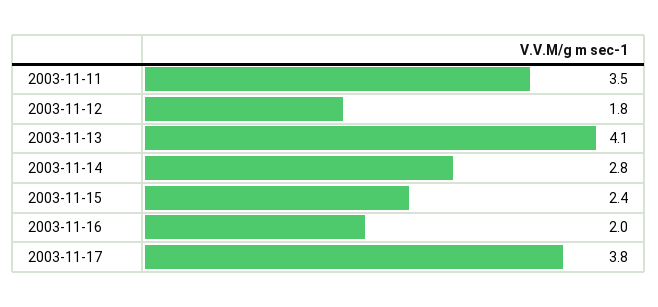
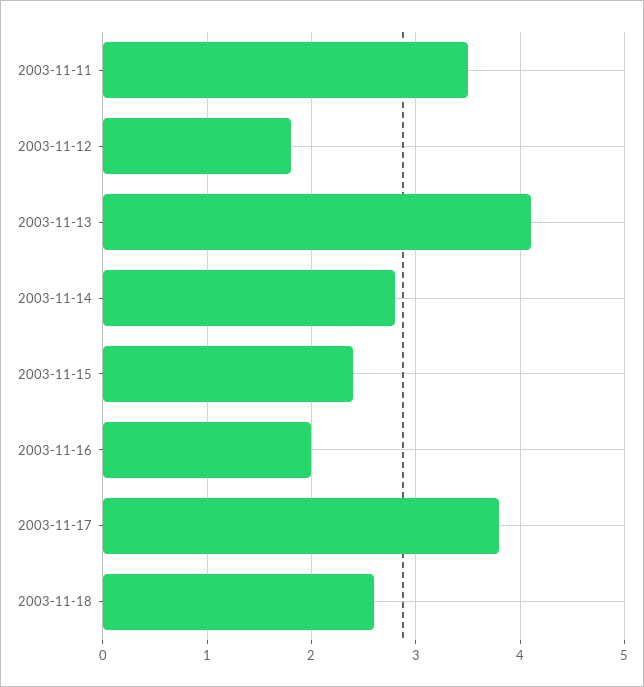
2003-11-18: none -> 2.6

